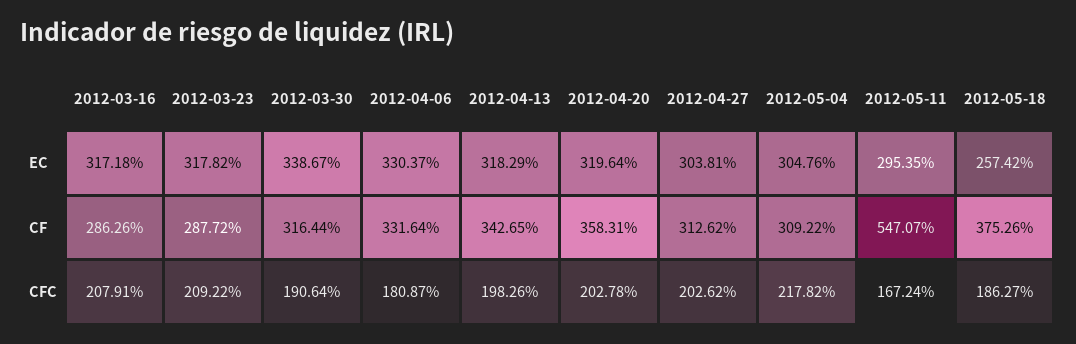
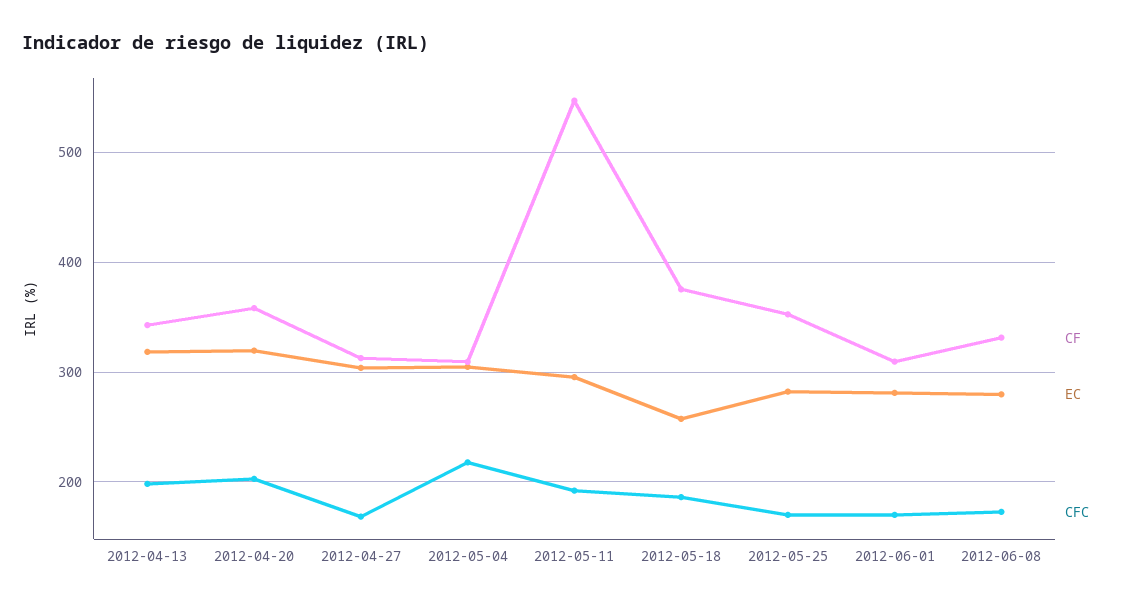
EC, 2012-03-16: 317.18 -> none
EC, 2012-03-23: 317.82 -> none
EC, 2012-03-30: 338.67 -> none
EC, 2012-04-06: 330.37 -> none
CF, 2012-03-16: 286.26 -> none
CF, 2012-03-23: 287.72 -> none
CF, 2012-03-30: 316.44 -> none
CF, 2012-04-06: 331.64 -> none
CFC, 2012-03-16: 207.91 -> none
CFC, 2012-03-23: 209.22 -> none
CFC, 2012-03-30: 190.64 -> none
CFC, 2012-04-06: 180.87 -> none
CFC, 2012-04-27: 202.62 -> 170
CFC, 2012-05-11: 167.24 -> 190
CF, 2012-05-25: none -> 350
EC, 2012-05-25: none -> 280
CFC, 2012-05-25: none -> 170
CF, 2012-06-01: none -> 310
EC, 2012-06-01: none -> 280
CFC, 2012-06-01: none -> 170
CF, 2012-06-08: none -> 330
EC, 2012-06-08: none -> 280
CFC, 2012-06-08: none -> 170

